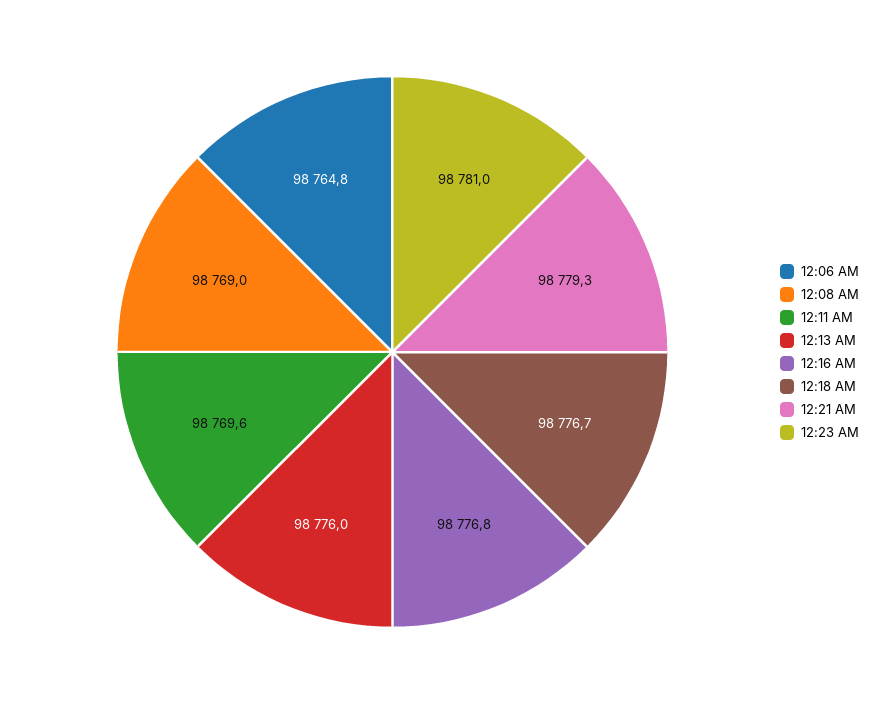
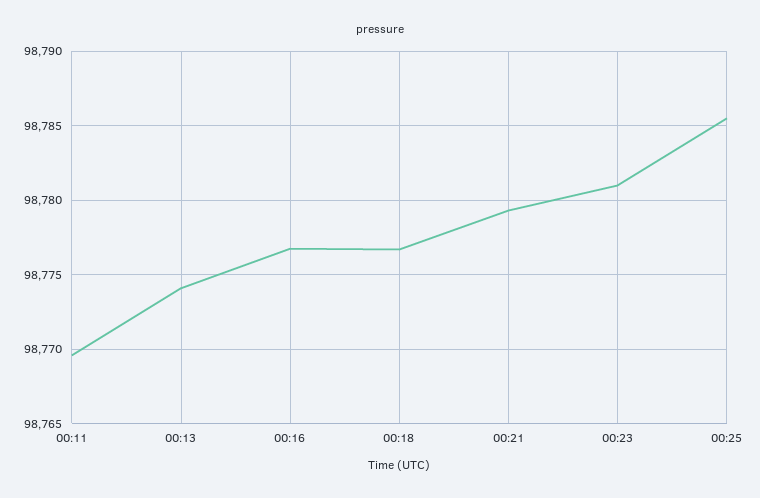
12:06 AM: 98764.8 -> none
12:08 AM: 98769 -> none
12:13 AM: 98776 -> 98774
00:25: none -> 98785.5

